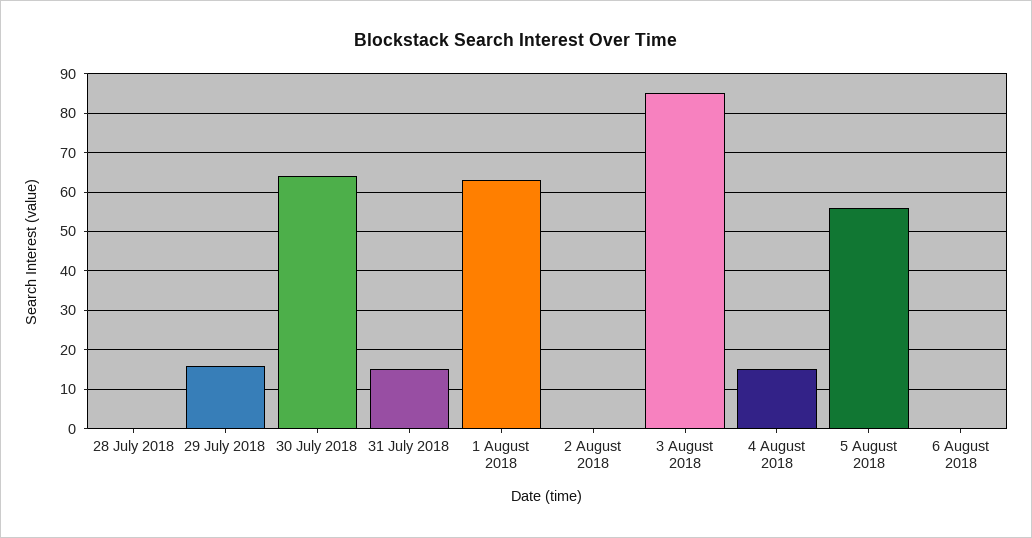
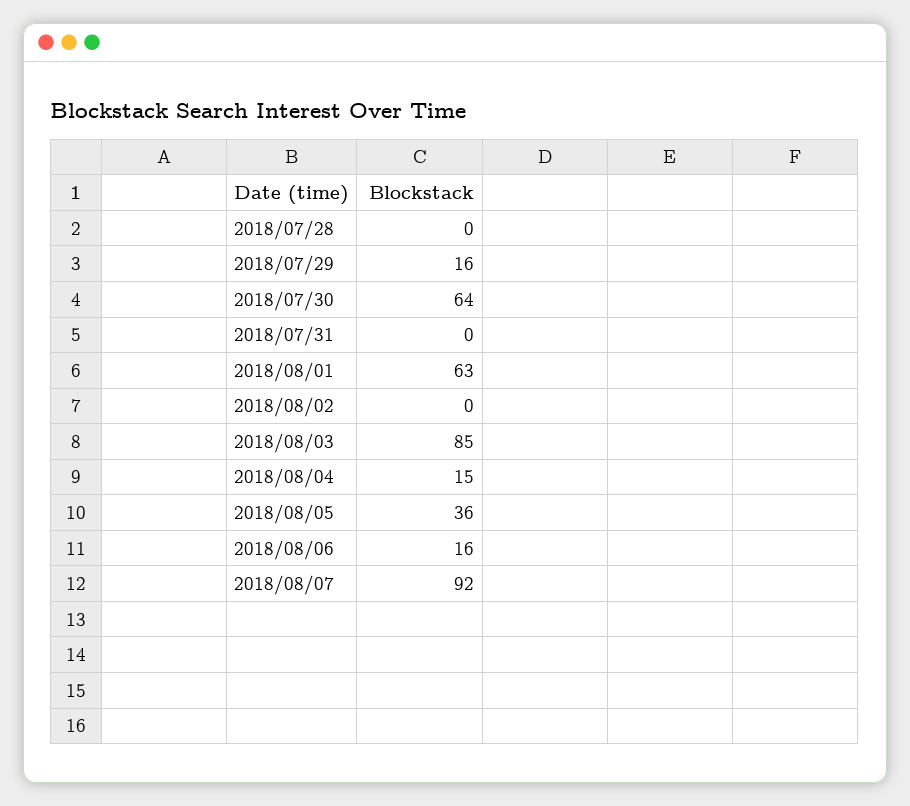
31 July 2018: 15 -> 0
5 August 2018: 55 -> 36
6 August 2018: 0 -> 16
2018/08/07: none -> 92

